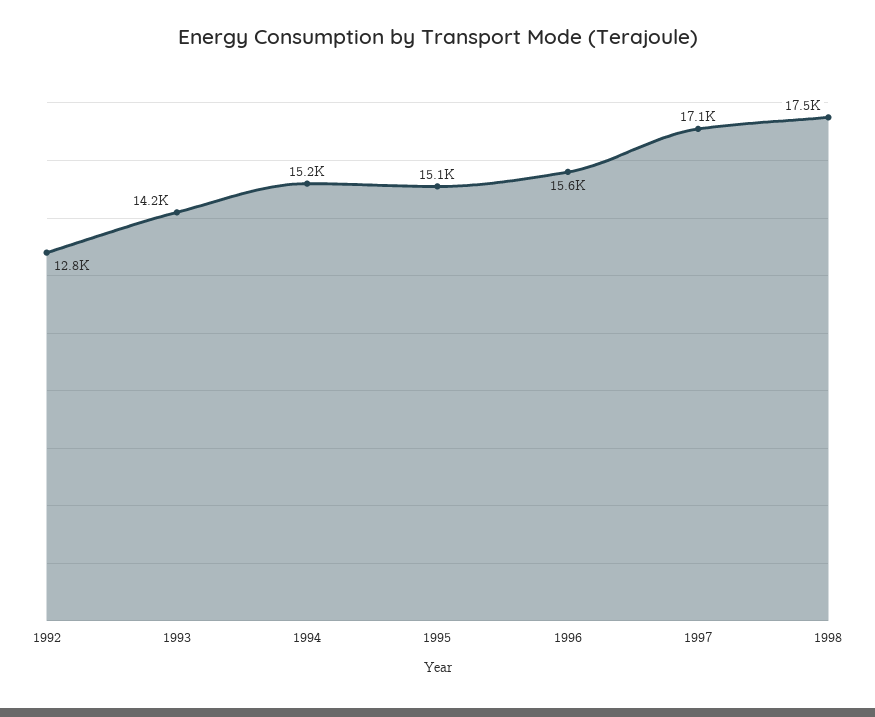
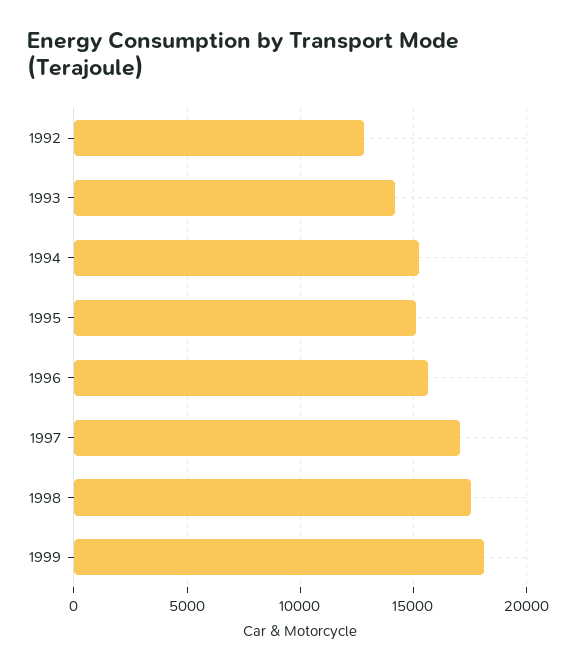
1999: none -> 18000

